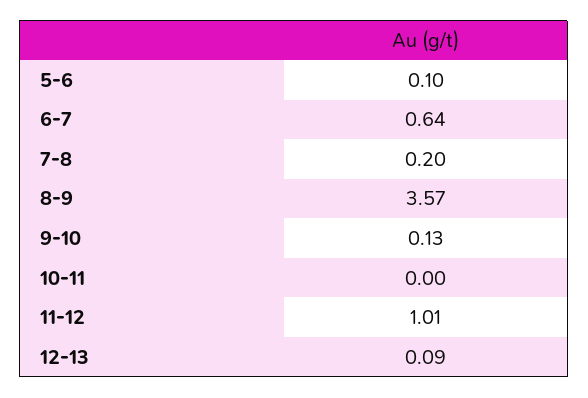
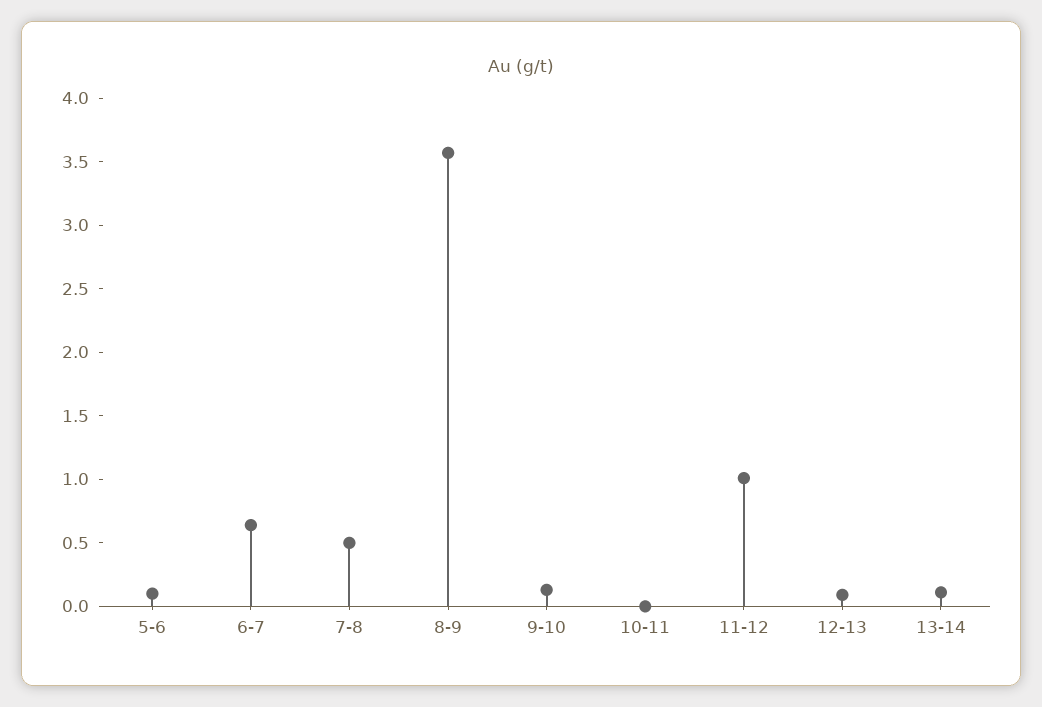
7-8: 0.2 -> 0.5
13-14: none -> 0.1

